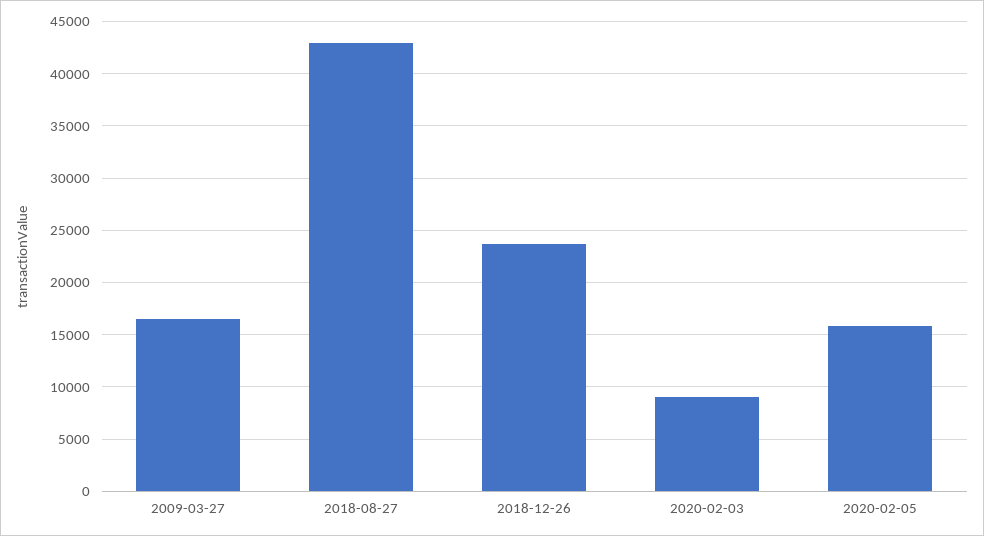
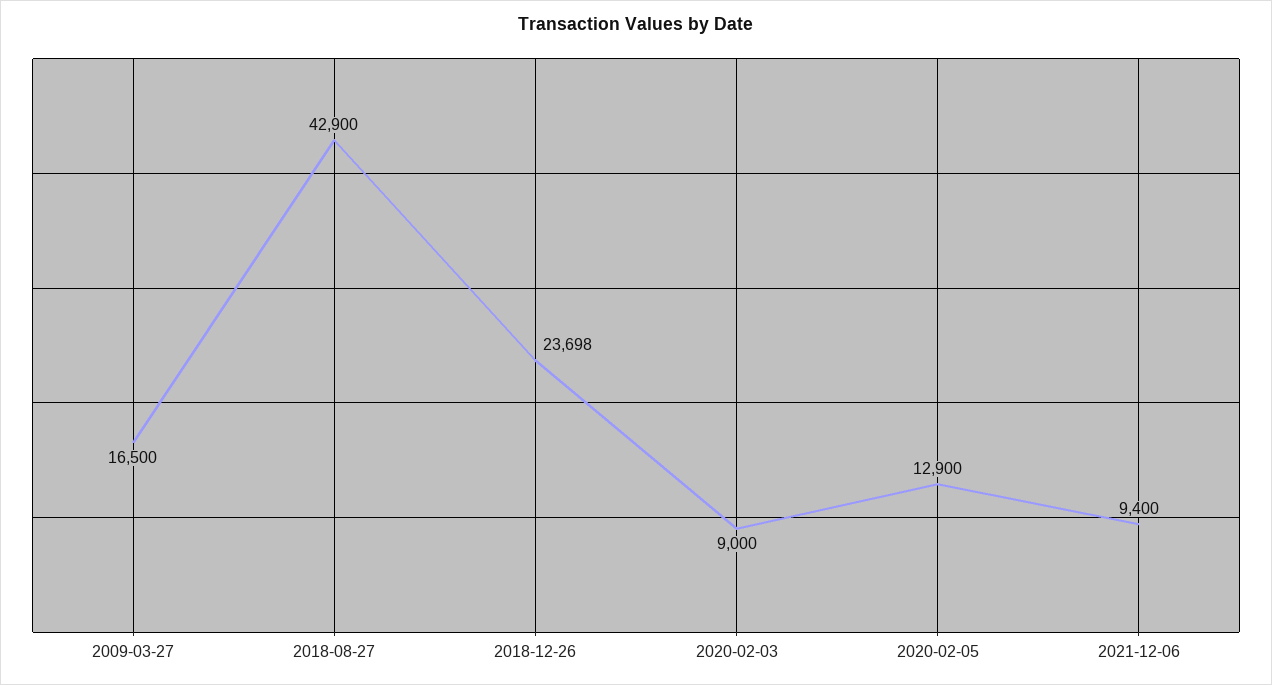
2020-02-05: 16000 -> 12900
2021-12-06: none -> 9400

